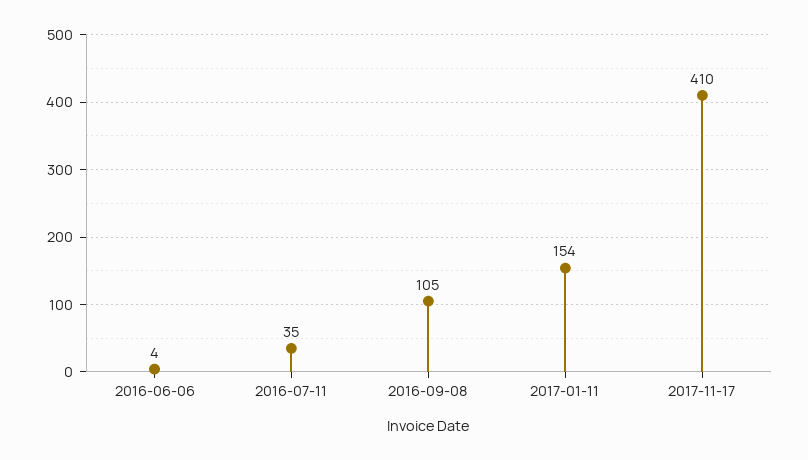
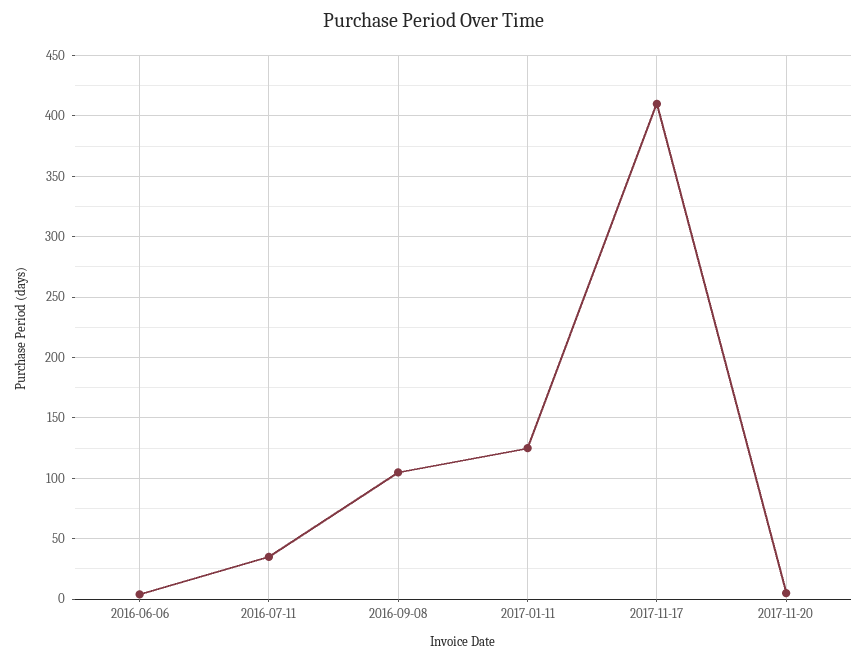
2017-01-11: 154 -> 125
2017-11-20: none -> 5

